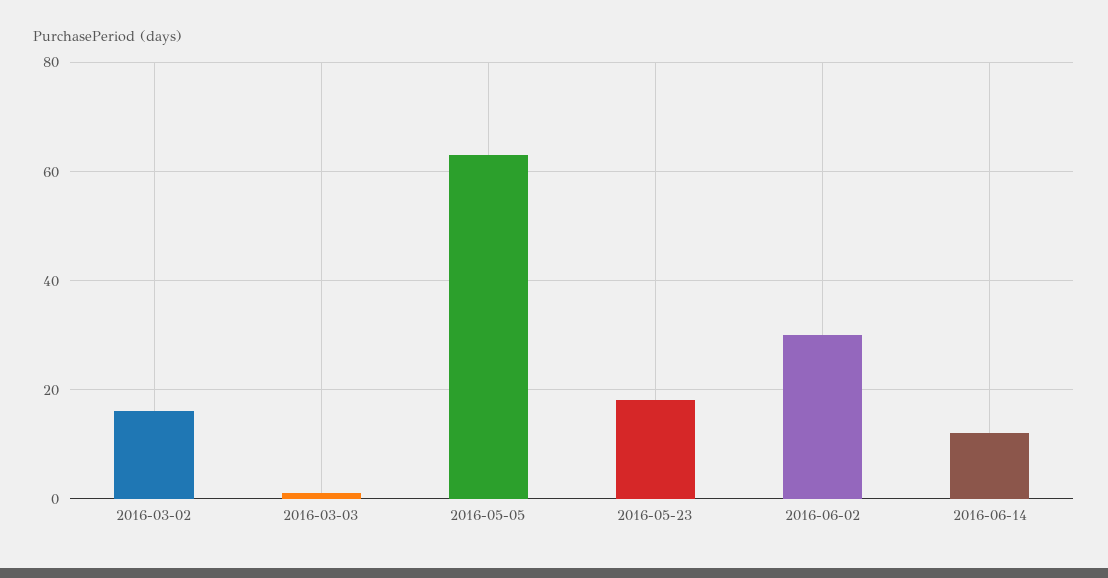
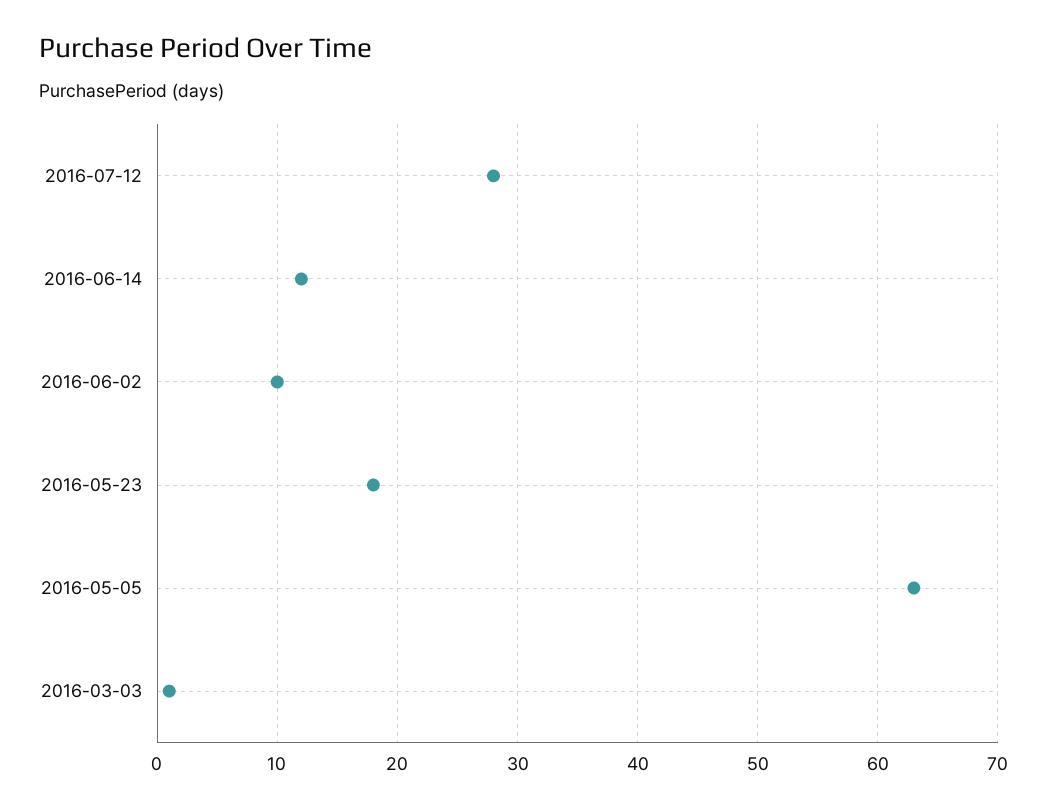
2016-03-02: 15 -> none
2016-06-02: 30 -> 10
2016-07-12: none -> 28

